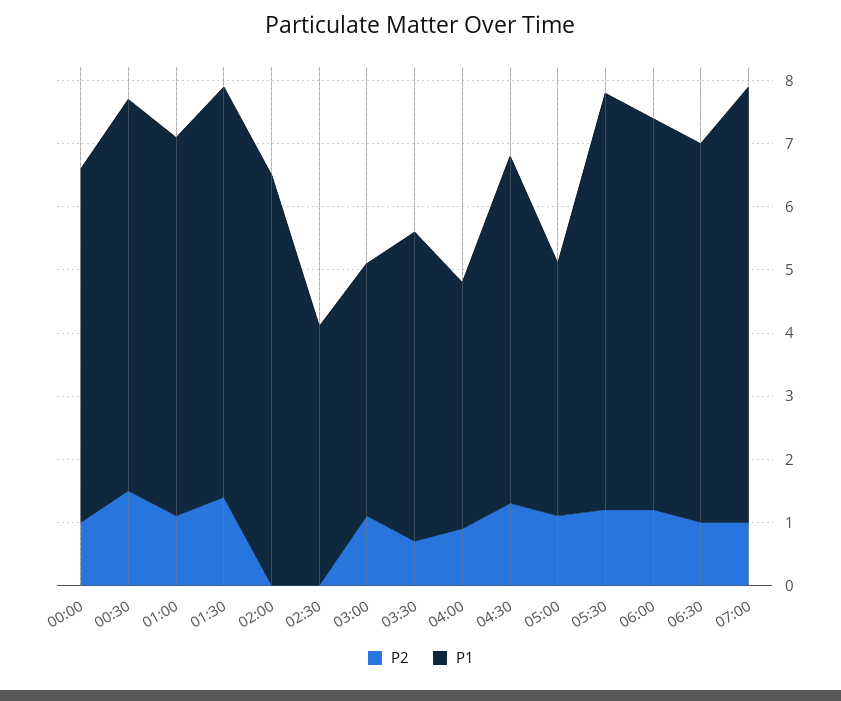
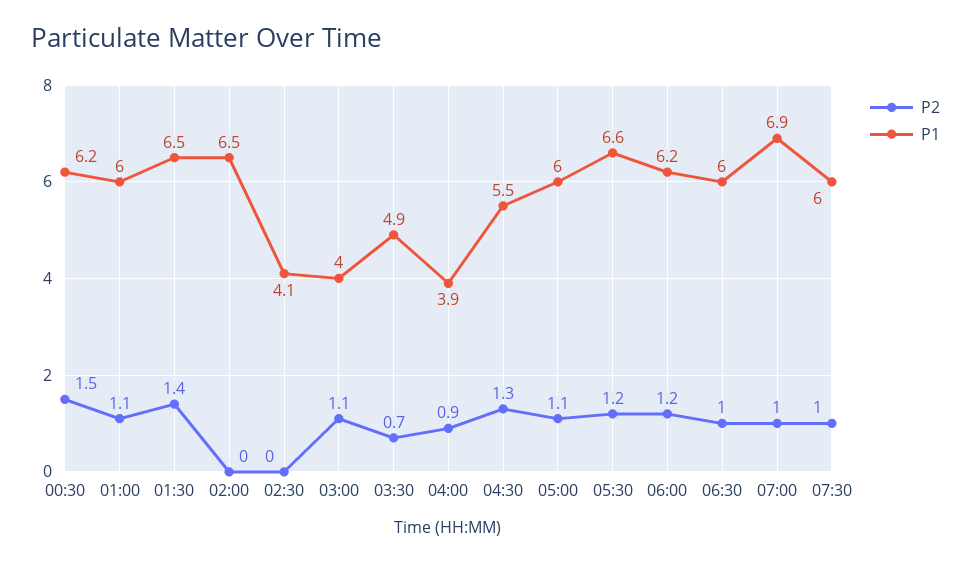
P2, 00:00: 1 -> none
P1, 00:00: 5.5 -> none
P1, 05:00: 4 -> 6
P2, 07:30: none -> 1
P1, 07:30: none -> 6

